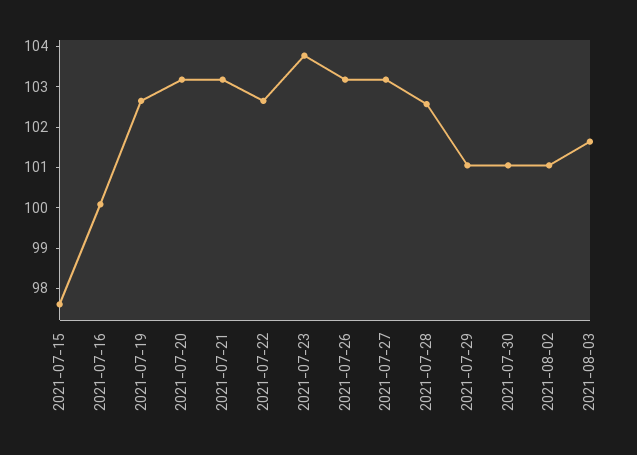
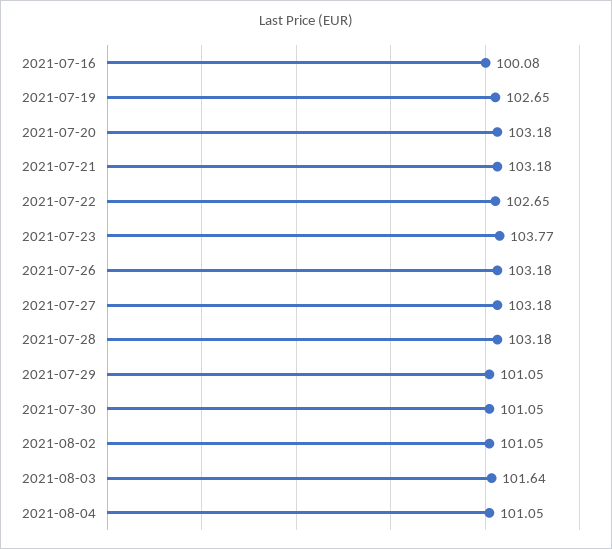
2021-07-15: 97.6 -> none
2021-07-28: 102.6 -> 103.18
2021-08-04: none -> 101.05

